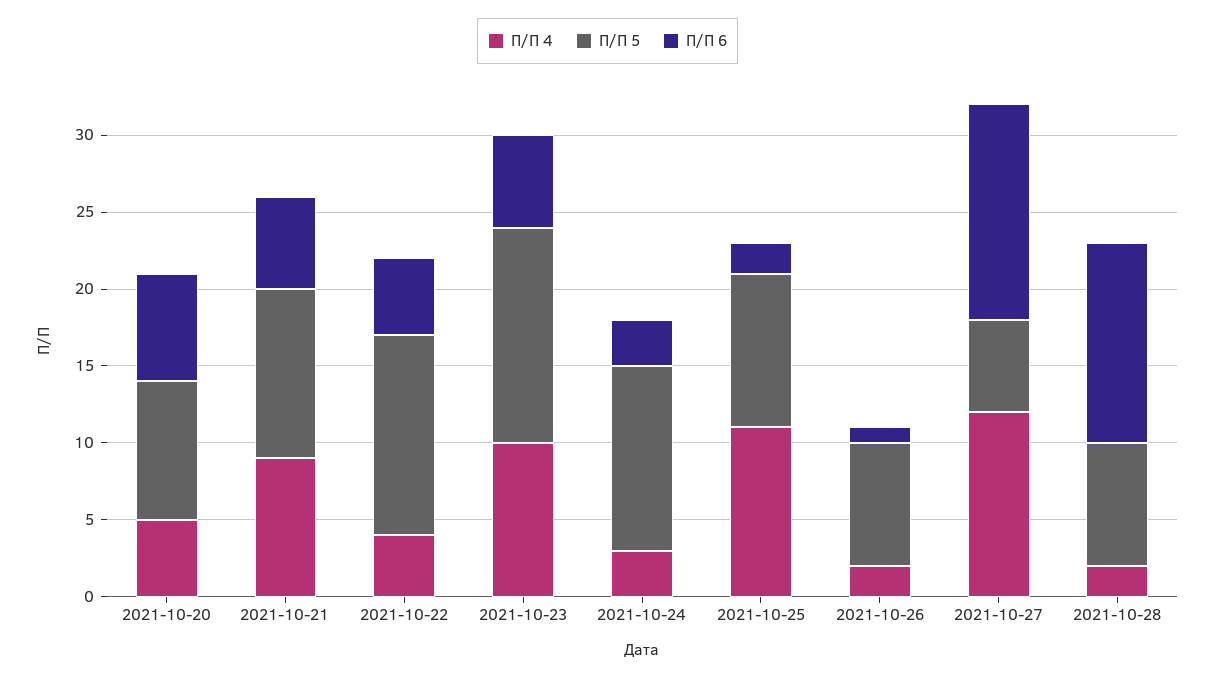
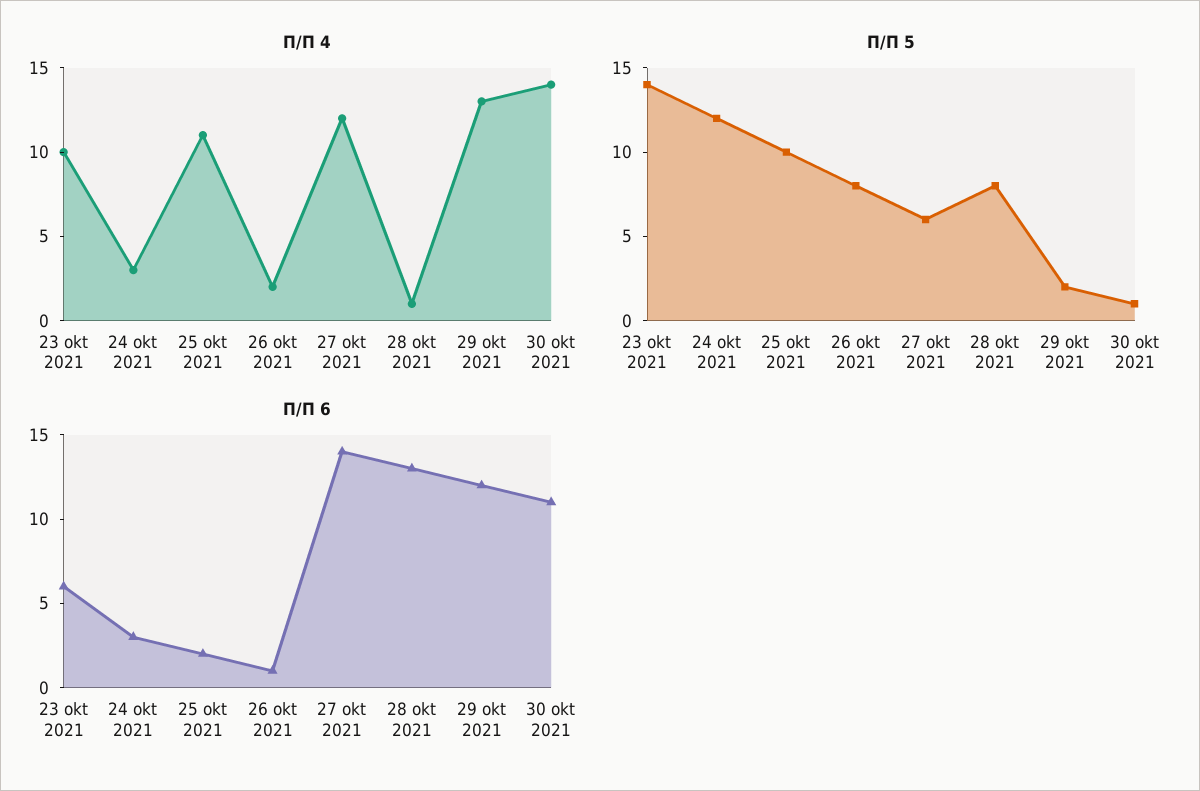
П/П 4, 2021-10-20: 5 -> none
П/П 5, 2021-10-20: 9 -> none
П/П 6, 2021-10-20: 7 -> none
П/П 4, 2021-10-21: 9 -> none
П/П 5, 2021-10-21: 11 -> none
П/П 6, 2021-10-21: 6 -> none
П/П 4, 2021-10-22: 4 -> none
П/П 5, 2021-10-22: 13 -> none
П/П 6, 2021-10-22: 5 -> none
П/П 4, 2021-10-28: 2 -> 1
П/П 4, 29 okt 2021: none -> 13
П/П 4, 30 okt 2021: none -> 14
П/П 5, 29 okt 2021: none -> 2
П/П 5, 30 okt 2021: none -> 1
П/П 6, 29 okt 2021: none -> 12
П/П 6, 30 okt 2021: none -> 11

